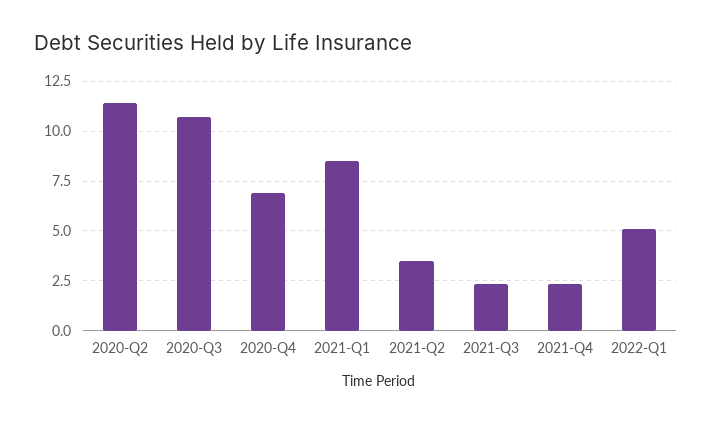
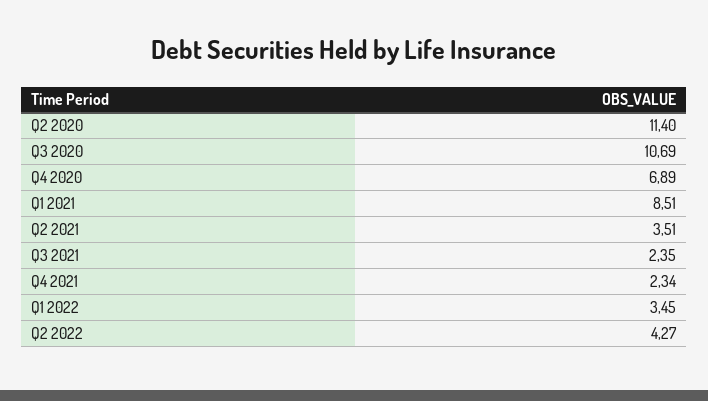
2022-Q1: 5 -> 3.45
Q2 2022: none -> 4.27

